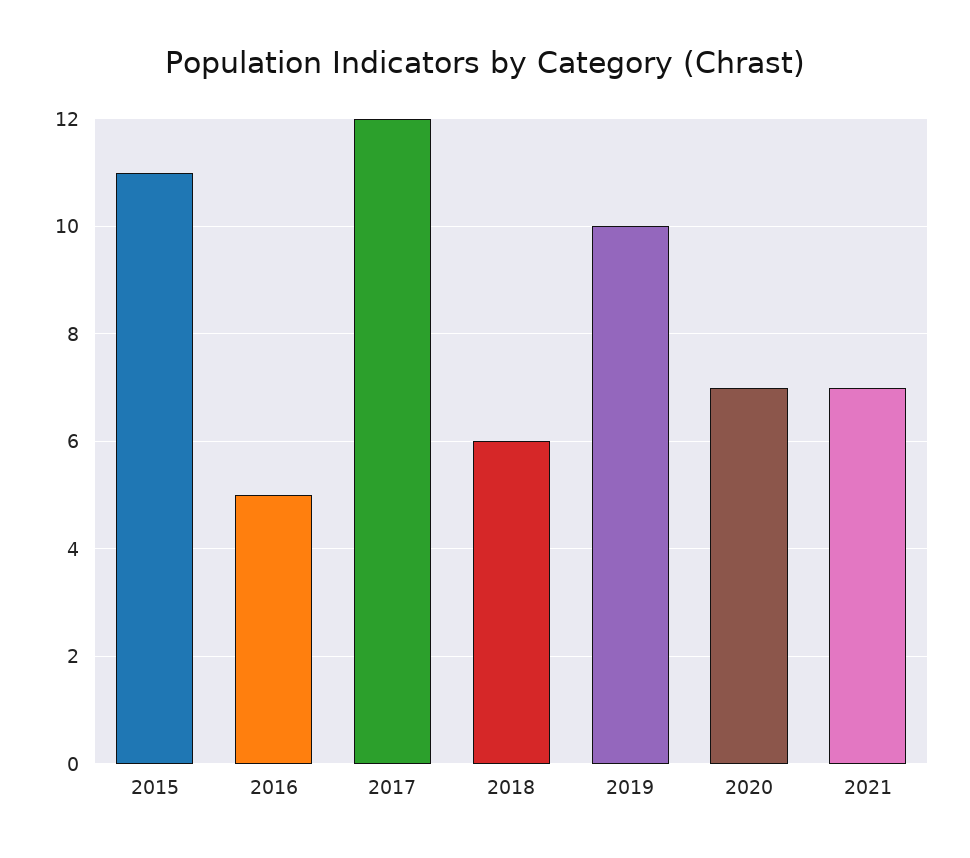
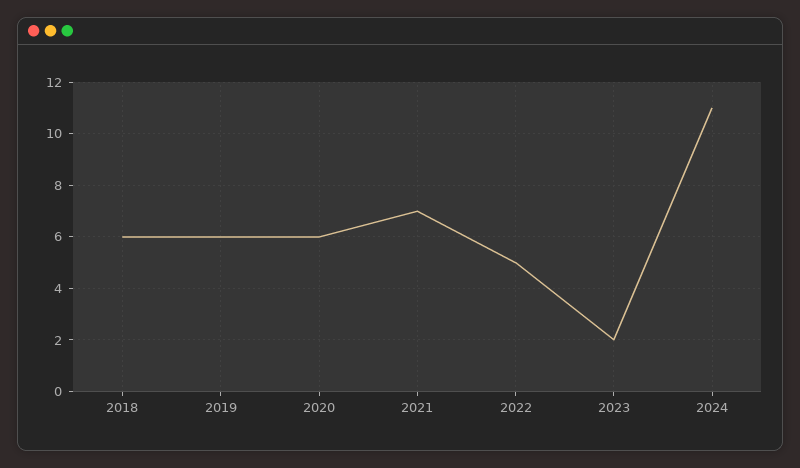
2015: 11 -> none
2016: 5 -> none
2017: 12 -> none
2019: 10 -> 6
2020: 7 -> 6
2022: none -> 5
2023: none -> 2
2024: none -> 11

